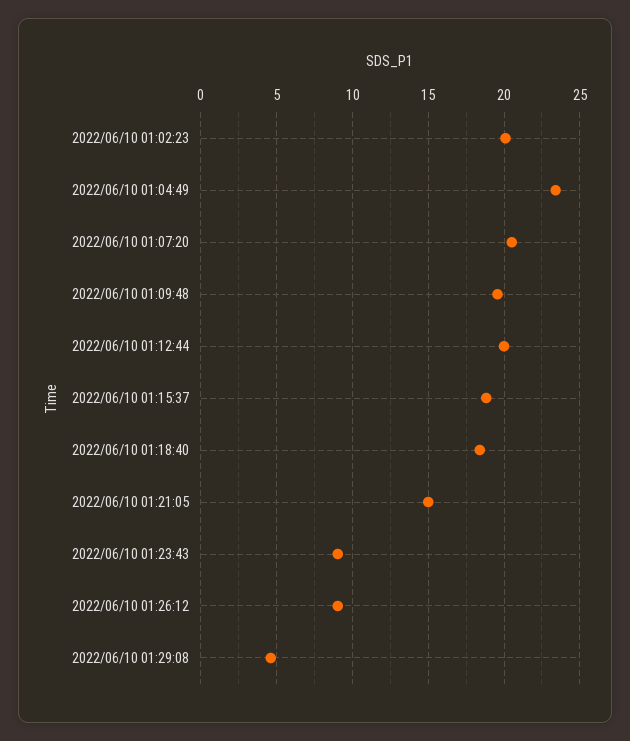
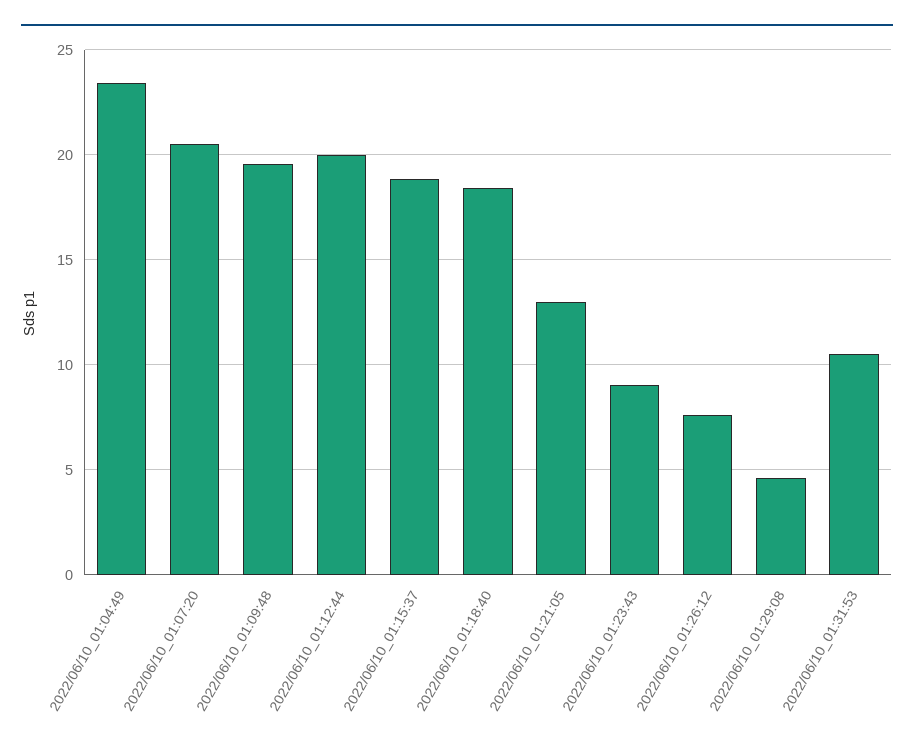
2022/06/10 01:02:23: 20 -> none
2022/06/10 01:21:05: 15 -> 13
2022/06/10 01:26:12: 9 -> 7.5
2022/06/10_01:31:53: none -> 10.5

